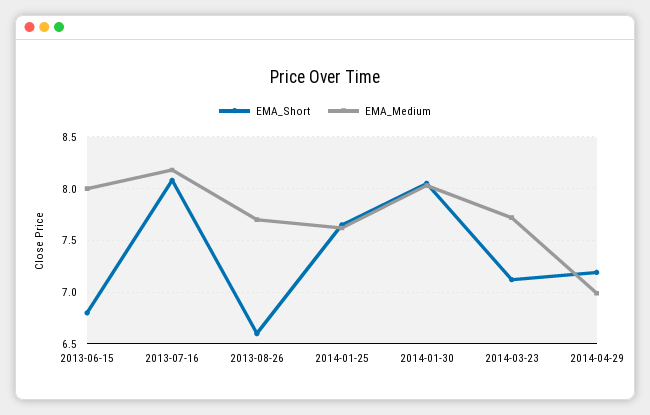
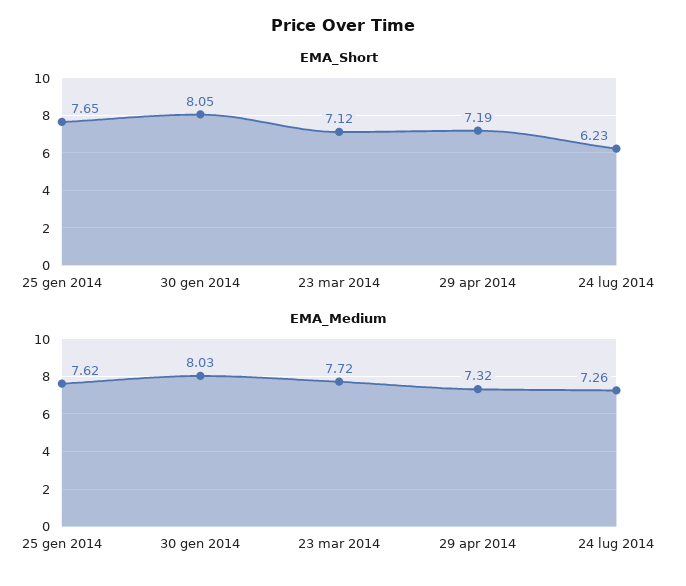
EMA_Short, 2013-06-15: 6.8 -> none
EMA_Medium, 2013-06-15: 8 -> none
EMA_Short, 2013-07-16: 8.1 -> none
EMA_Medium, 2013-07-16: 8.2 -> none
EMA_Short, 2013-08-26: 6.6 -> none
EMA_Medium, 2013-08-26: 7.7 -> none
EMA_Medium, 2014-04-29: 7 -> 7.32
EMA_Short, 24 lug 2014: none -> 6.23
EMA_Medium, 24 lug 2014: none -> 7.26

